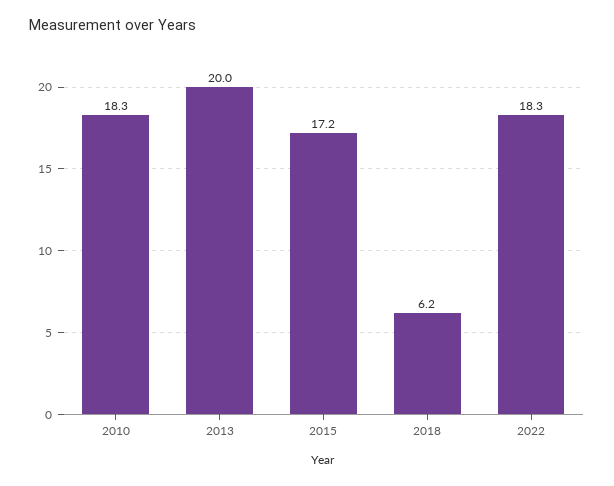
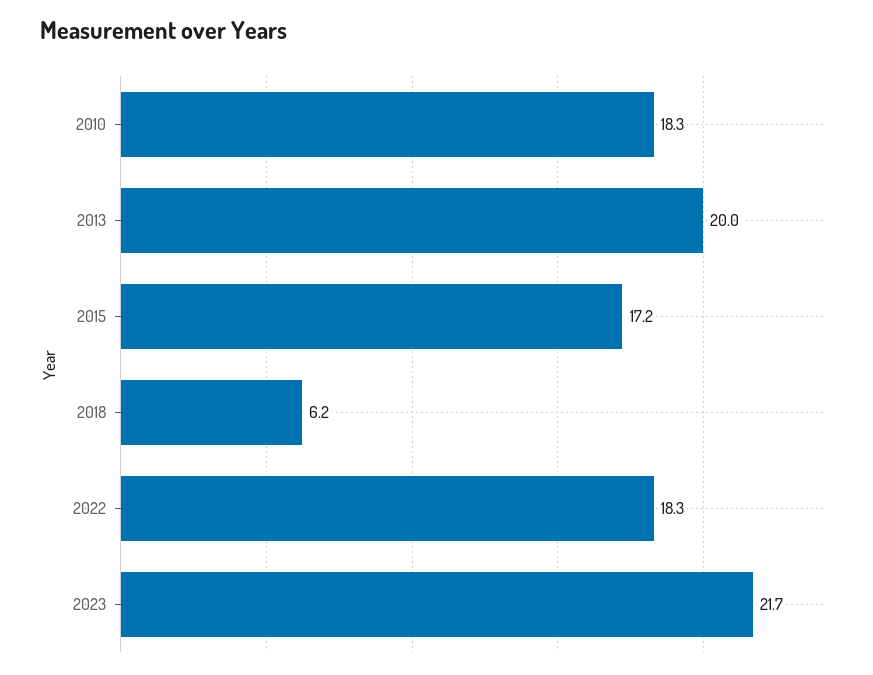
2023: none -> 21.7

